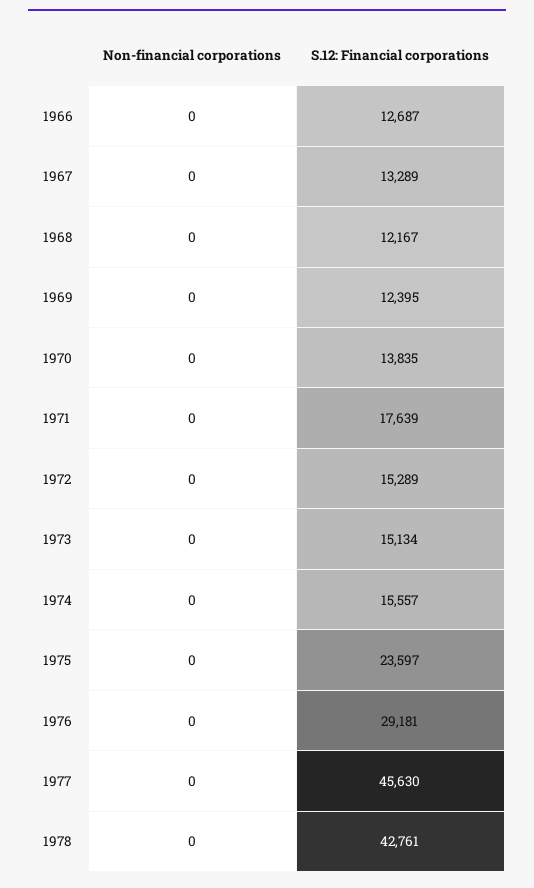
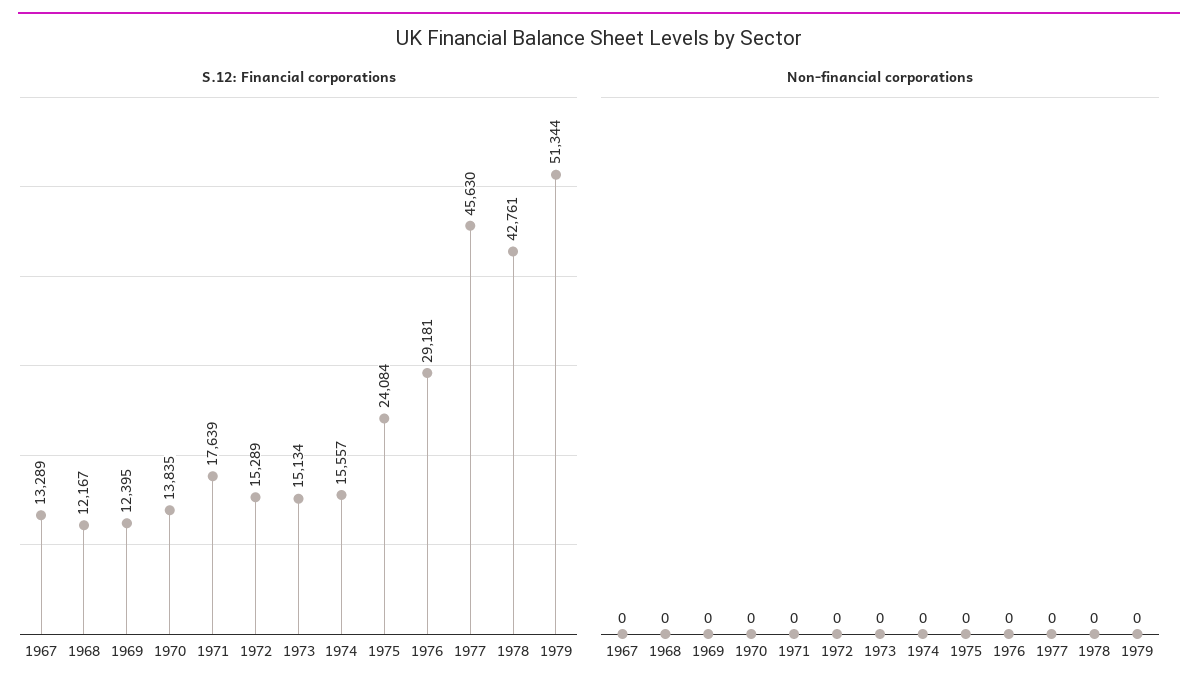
Non-financial corporations, 1966: 0 -> none
S.12: Financial corporations, 1966: 12687 -> none
S.12: Financial corporations, 1975: 23597 -> 24084
S.12: Financial corporations, 1979: none -> 51344
Non-financial corporations, 1979: none -> 0

